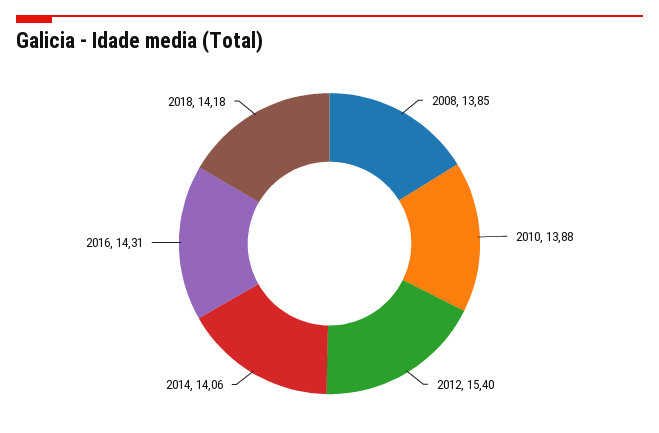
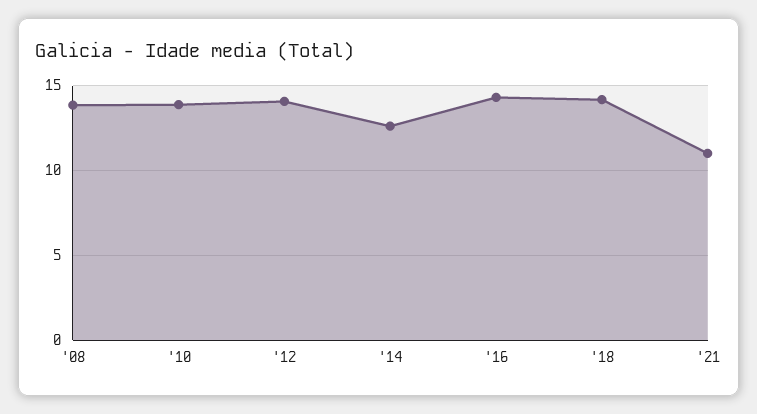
2012: 15.4 -> 14
2014: 14.06 -> 12.5
'21: none -> 11

